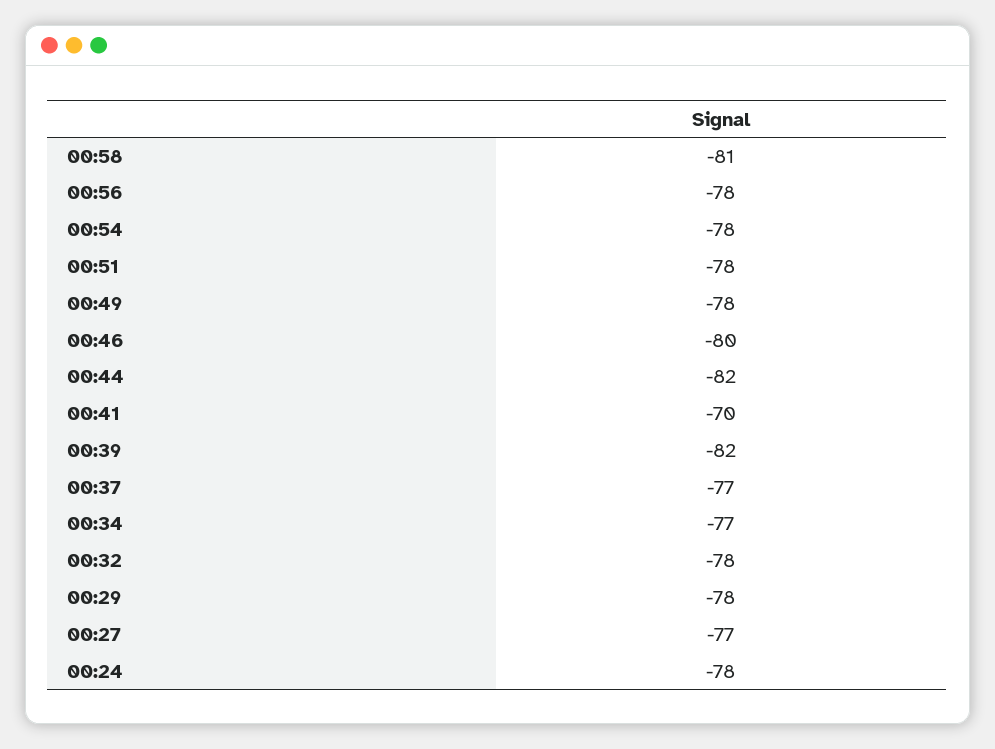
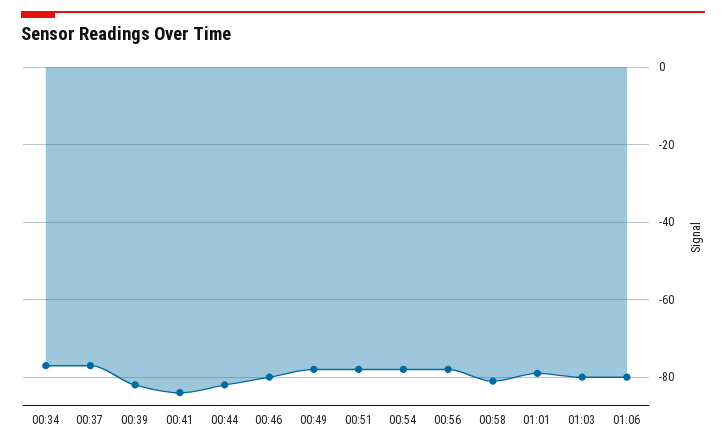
00:41: -70 -> -85
00:32: -78 -> none
00:29: -78 -> none
00:27: -77 -> none
00:24: -78 -> none
01:01: none -> -80
01:03: none -> -80
01:06: none -> -80

